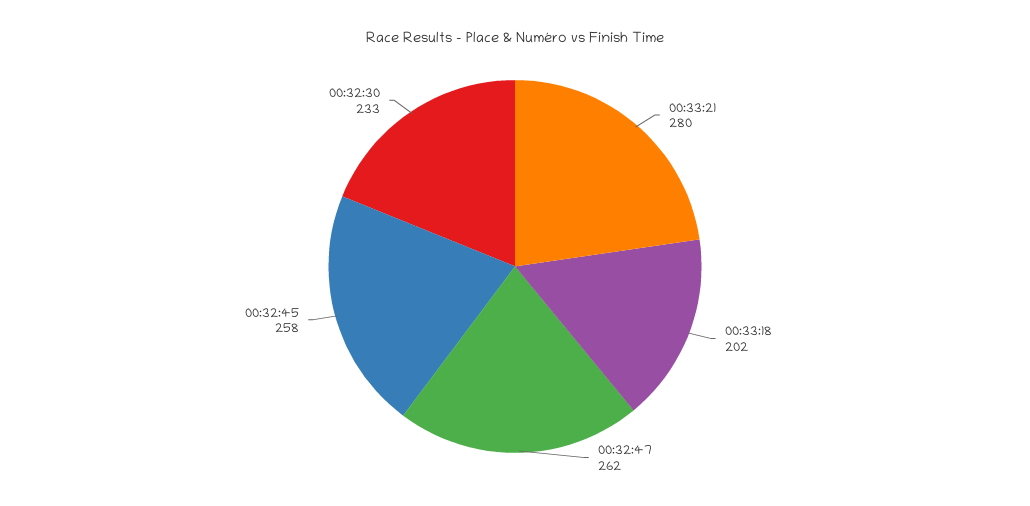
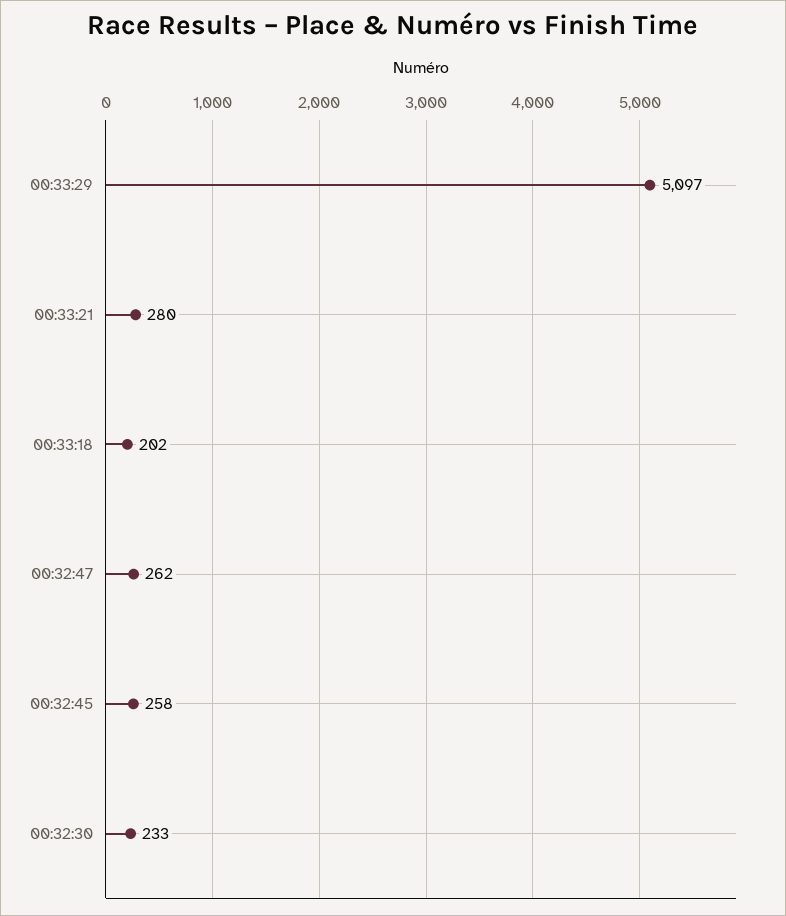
00:33:29: none -> 5097

